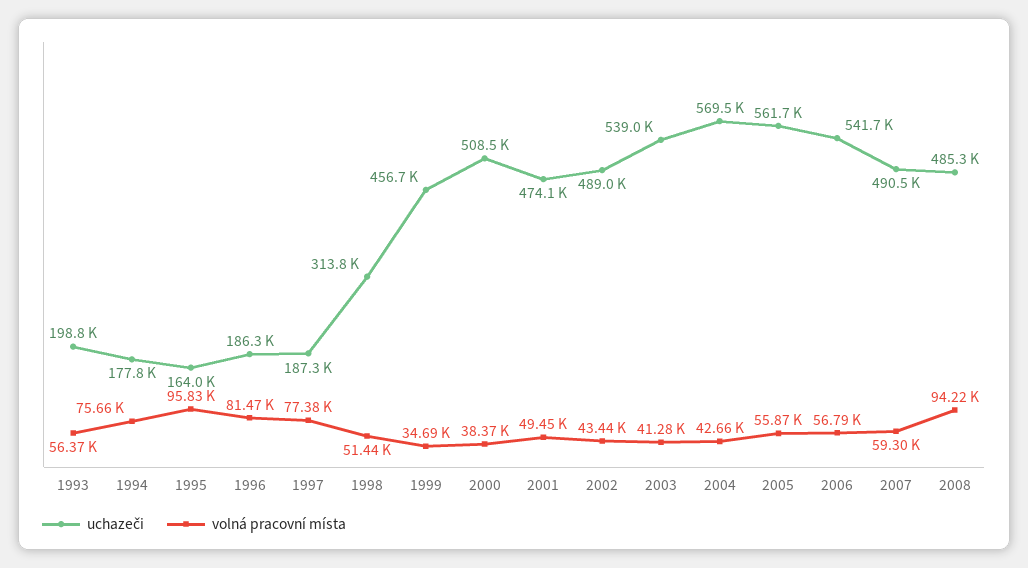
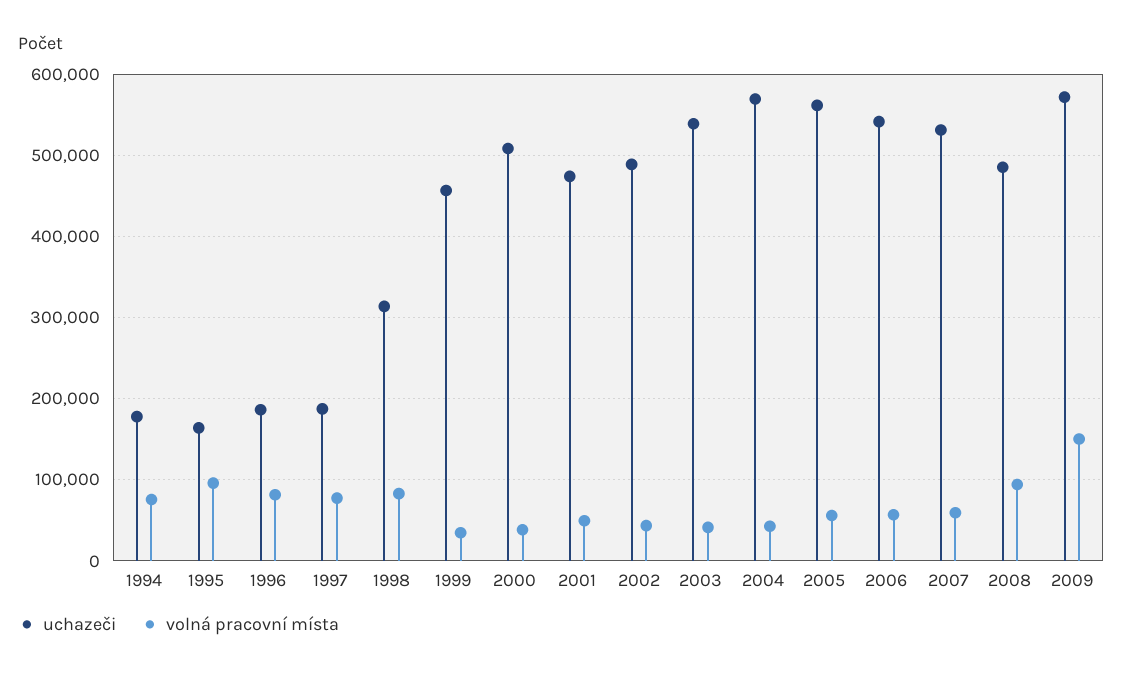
uchazeči, 1993: 198800 -> none
volná pracovní místa, 1993: 56370 -> none
volná pracovní místa, 1998: 51440 -> 80000
uchazeči, 2007: 490500 -> 530000
uchazeči, 2009: none -> 570000
volná pracovní místa, 2009: none -> 150000

